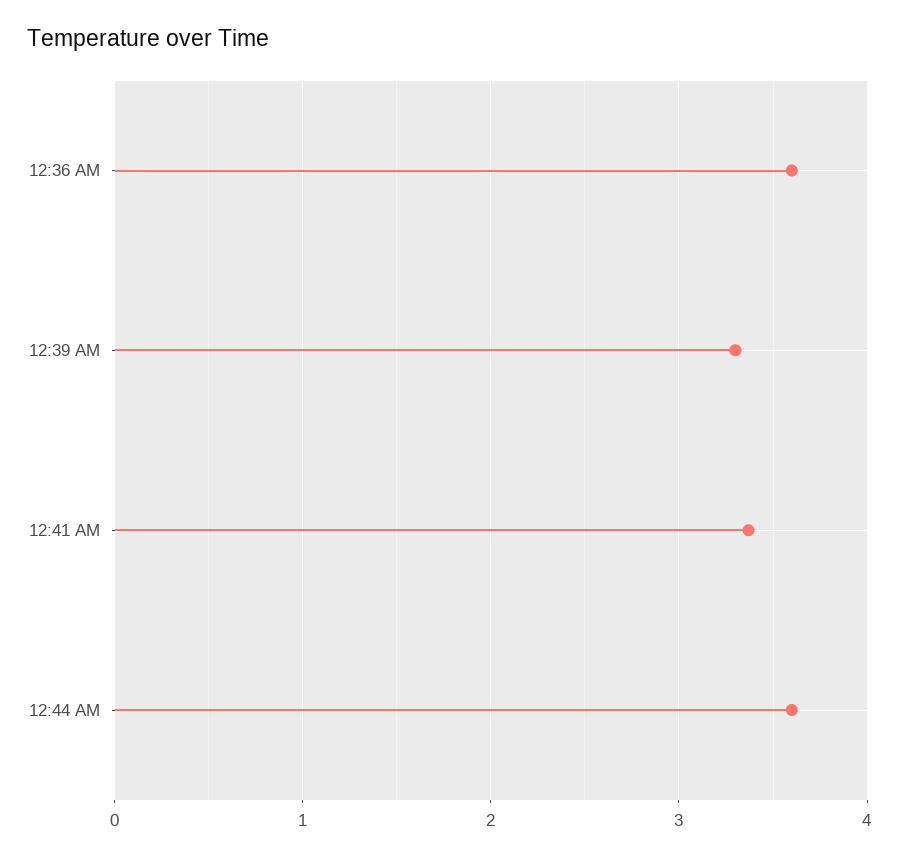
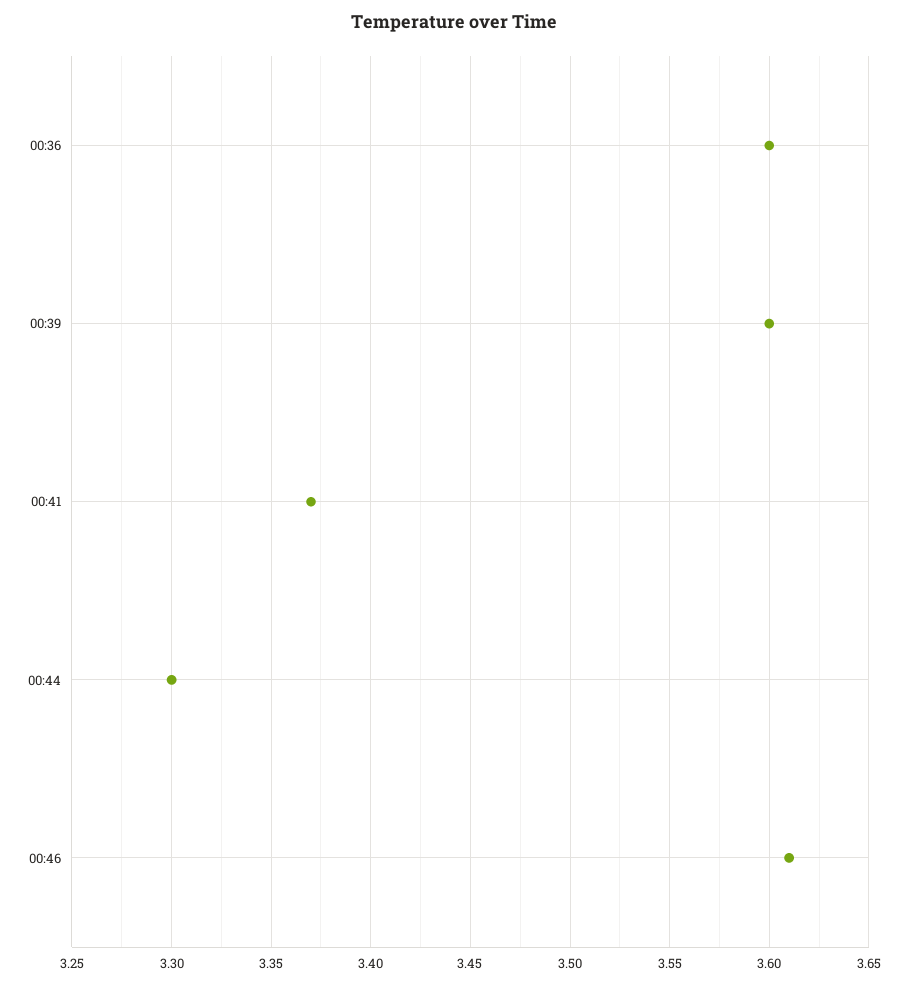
12:39 AM: 3.3 -> 3.6
12:44 AM: 3.6 -> 3.3
00:46: none -> 3.61

